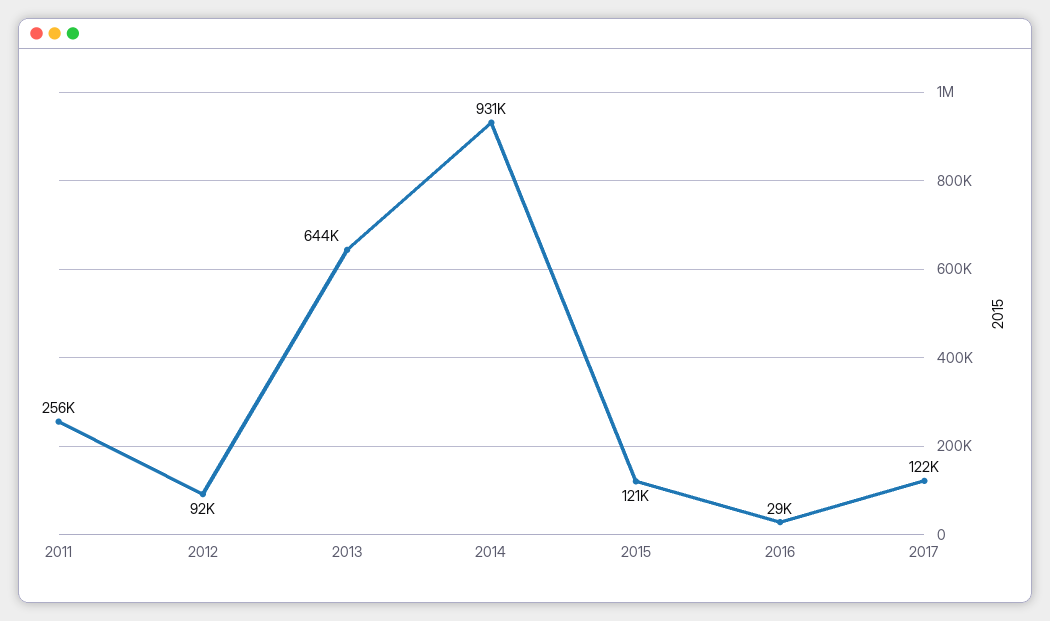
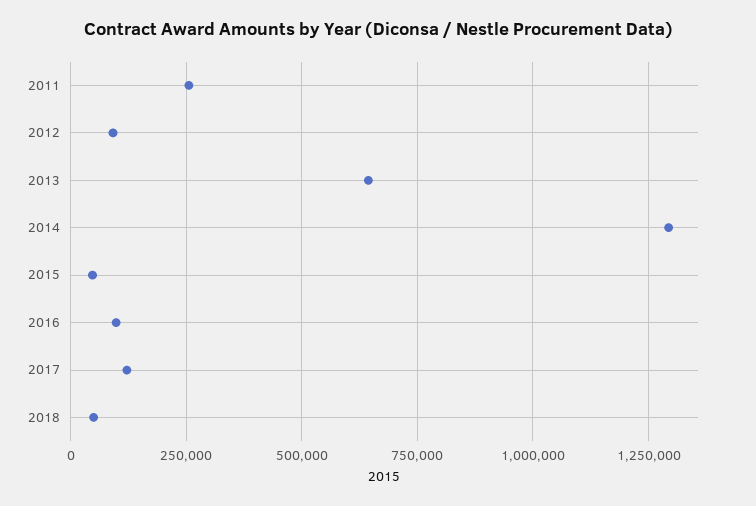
2014: 931000 -> 1300000
2015: 121000 -> 50000
2016: 29000 -> 100000
2018: none -> 50000

